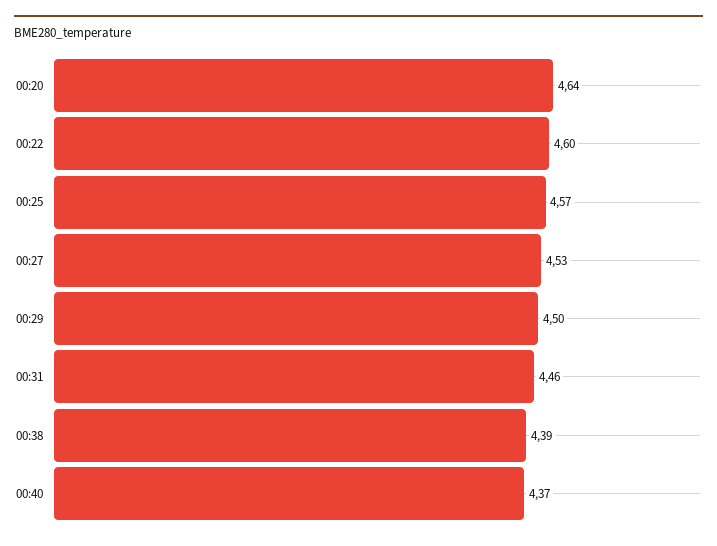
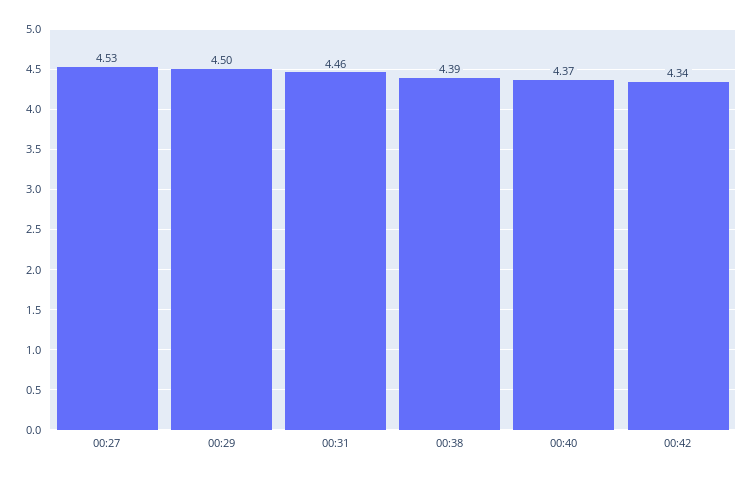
00:20: 4.64 -> none
00:22: 4.6 -> none
00:25: 4.57 -> none
00:42: none -> 4.34

